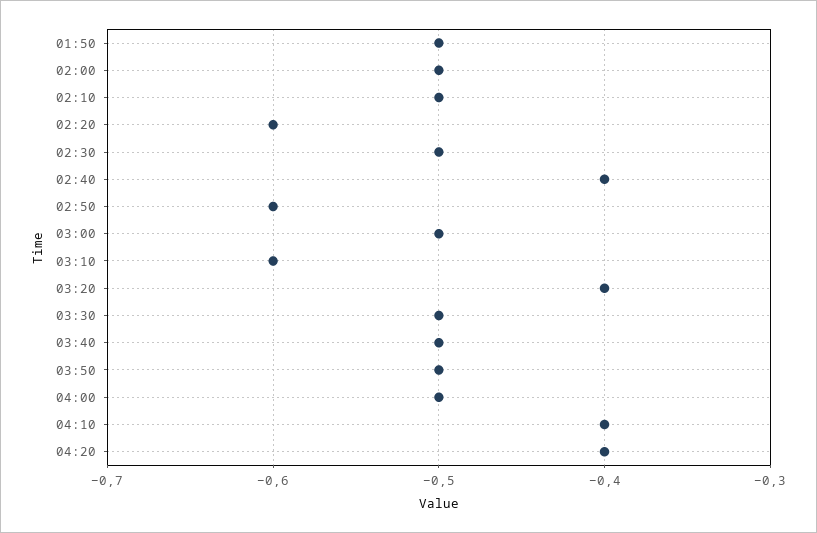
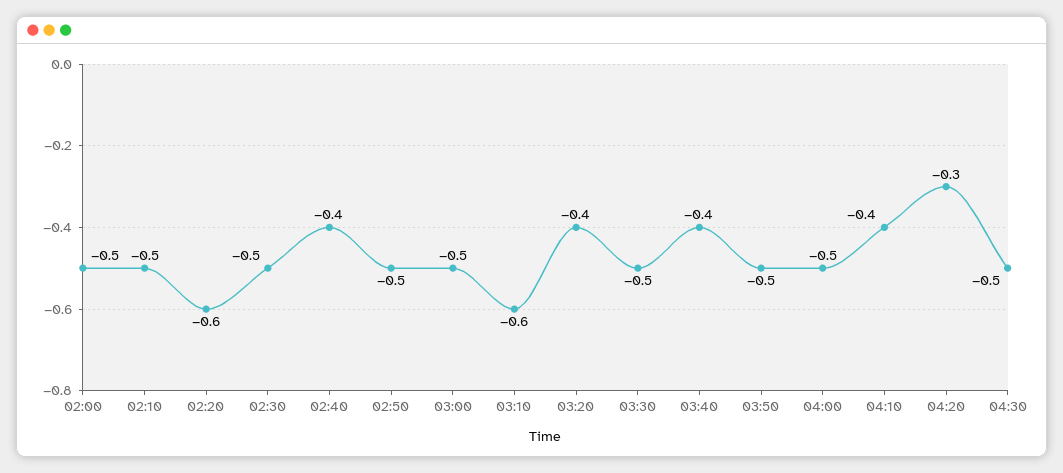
01:50: -0.5 -> none
02:50: -0.6 -> -0.5
03:40: -0.5 -> -0.4
04:20: -0.4 -> -0.3
04:30: none -> -0.5

